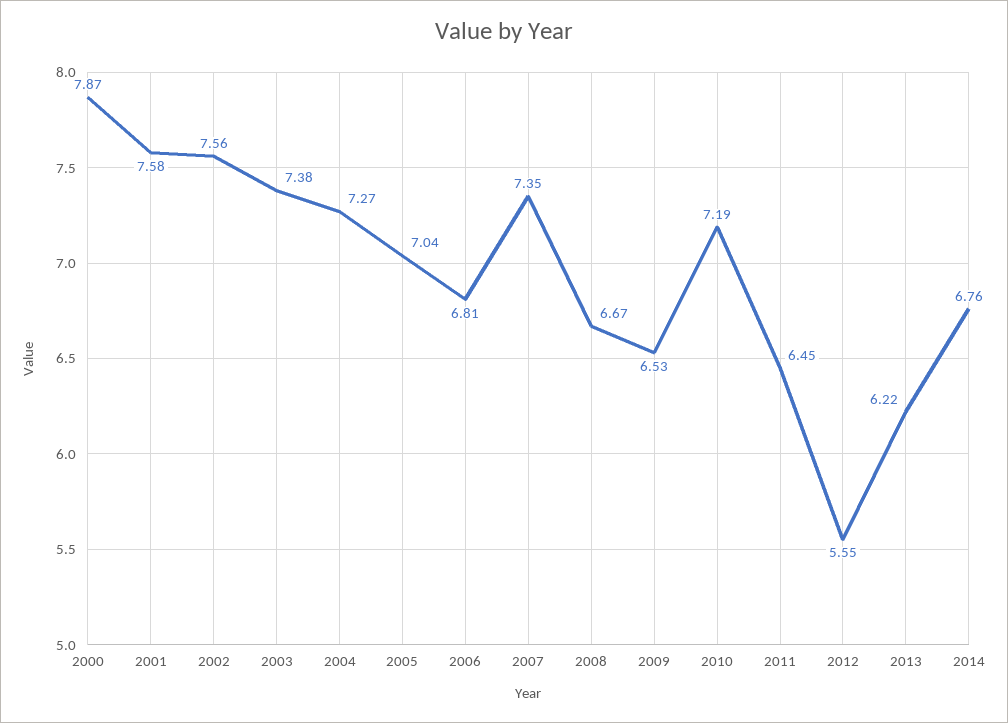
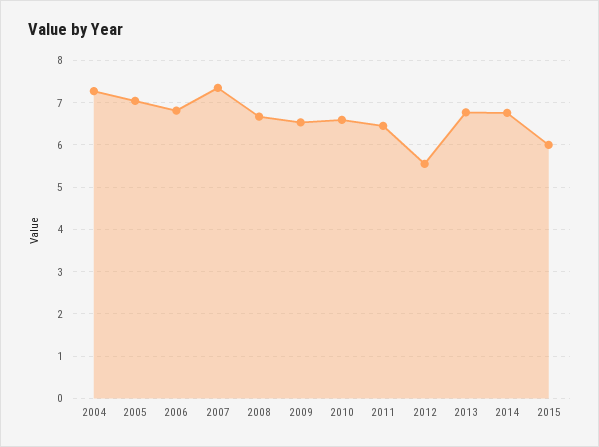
2000: 7.87 -> none
2001: 7.58 -> none
2002: 7.56 -> none
2003: 7.38 -> none
2010: 7.19 -> 6.6
2013: 6.22 -> 6.8
2015: none -> 6

